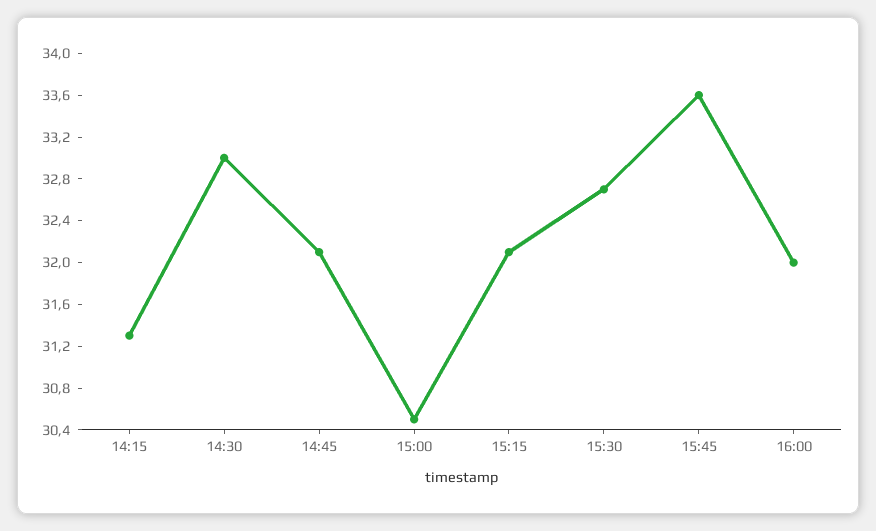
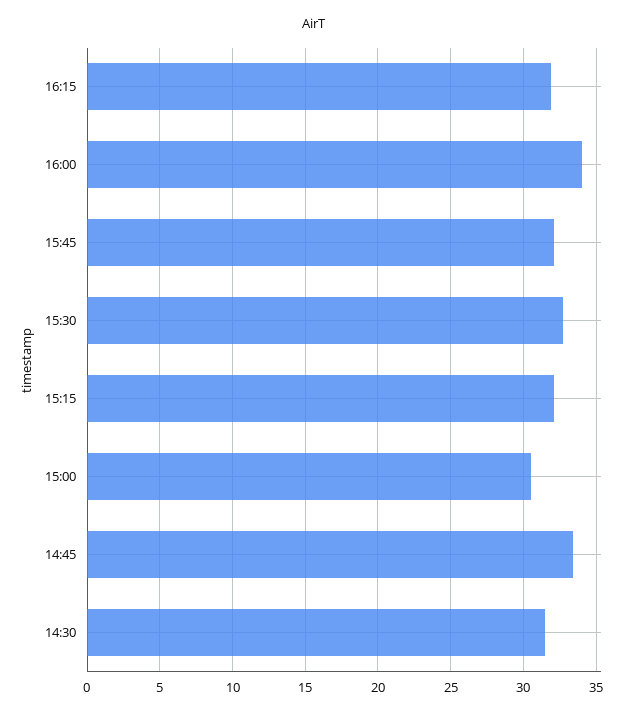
14:15: 31.3 -> none
14:30: 33 -> 31.5
14:45: 32.1 -> 33.5
15:45: 33.6 -> 32
16:00: 32 -> 34
16:15: none -> 32

